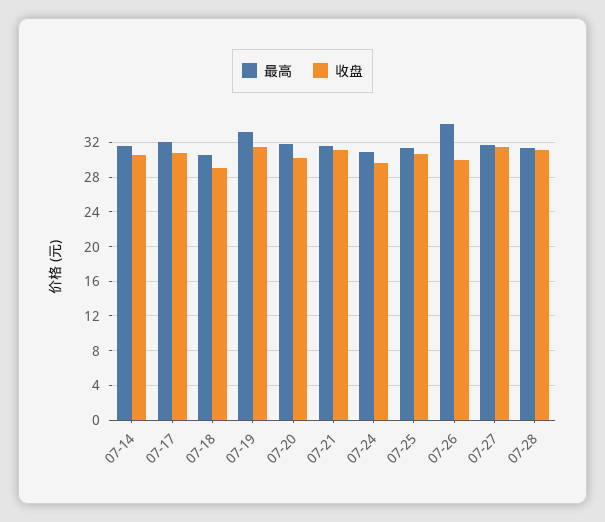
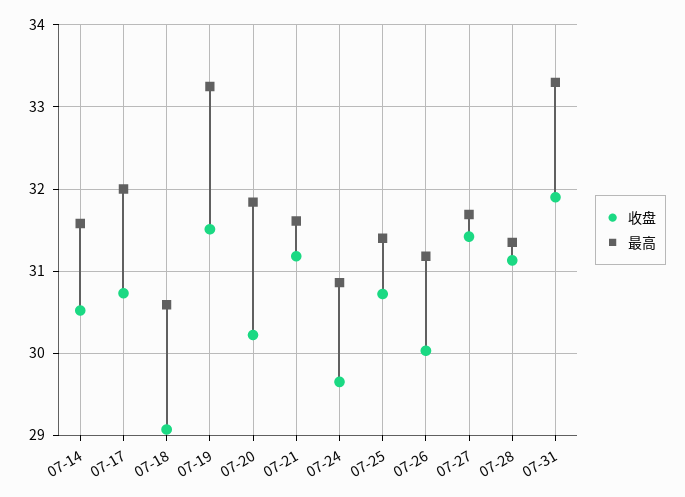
最高, 07-26: 34 -> 31.2
收盘, 07-31: none -> 31.9
最高, 07-31: none -> 33.3

